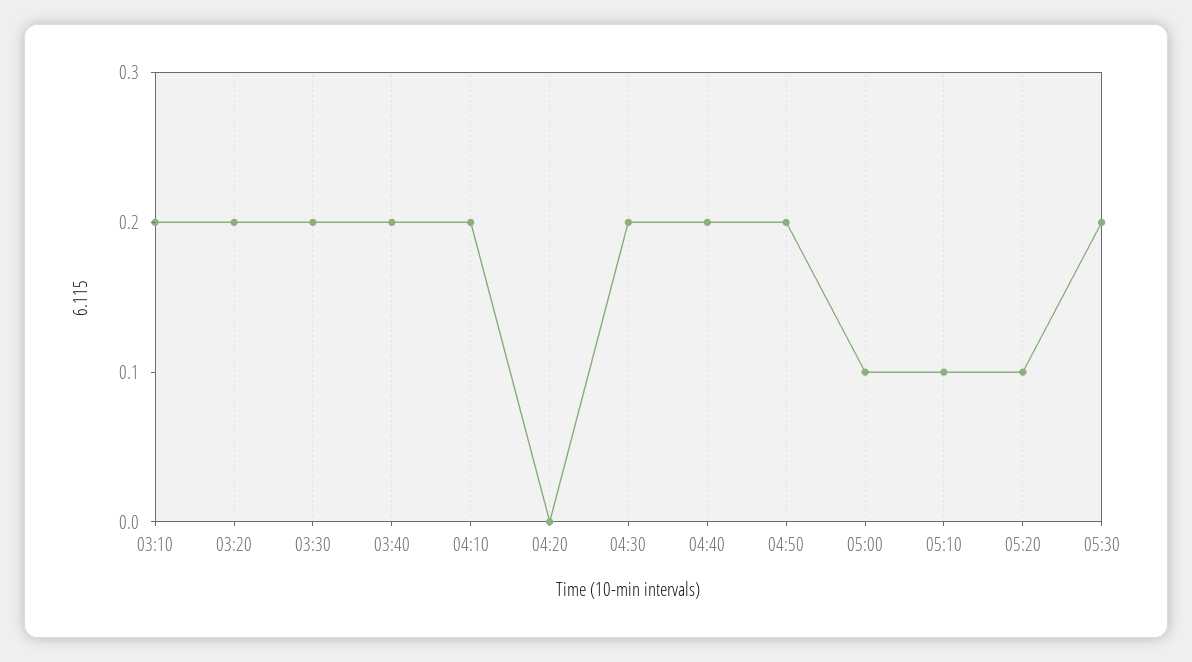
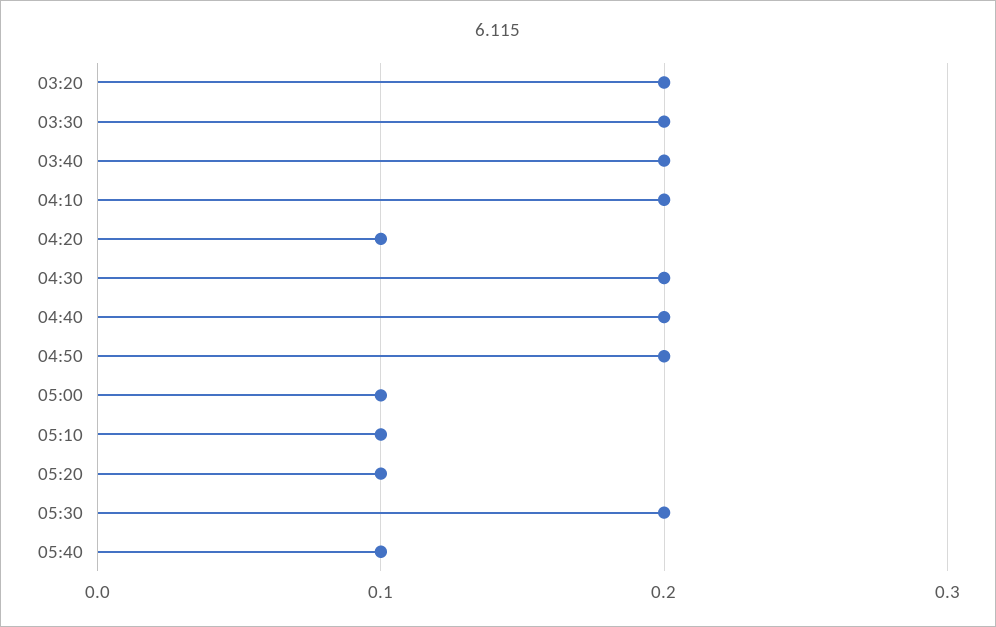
03:10: 0.2 -> none
04:20: 0 -> 0.1
05:40: none -> 0.1

